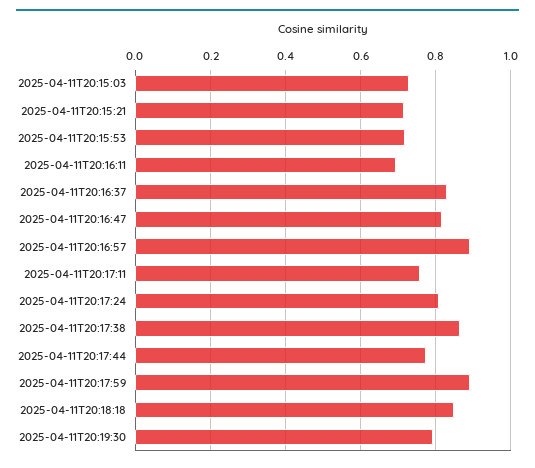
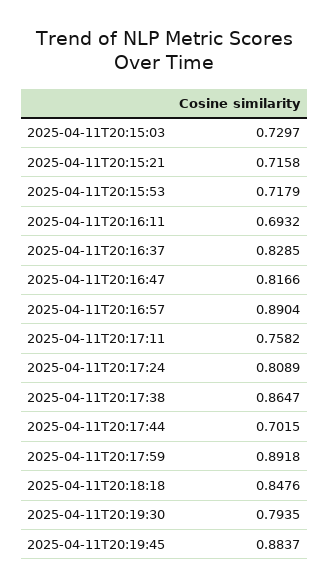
2025-04-11T20:17:44: 0.78 -> 0.7015
2025-04-11T20:19:45: none -> 0.8837

